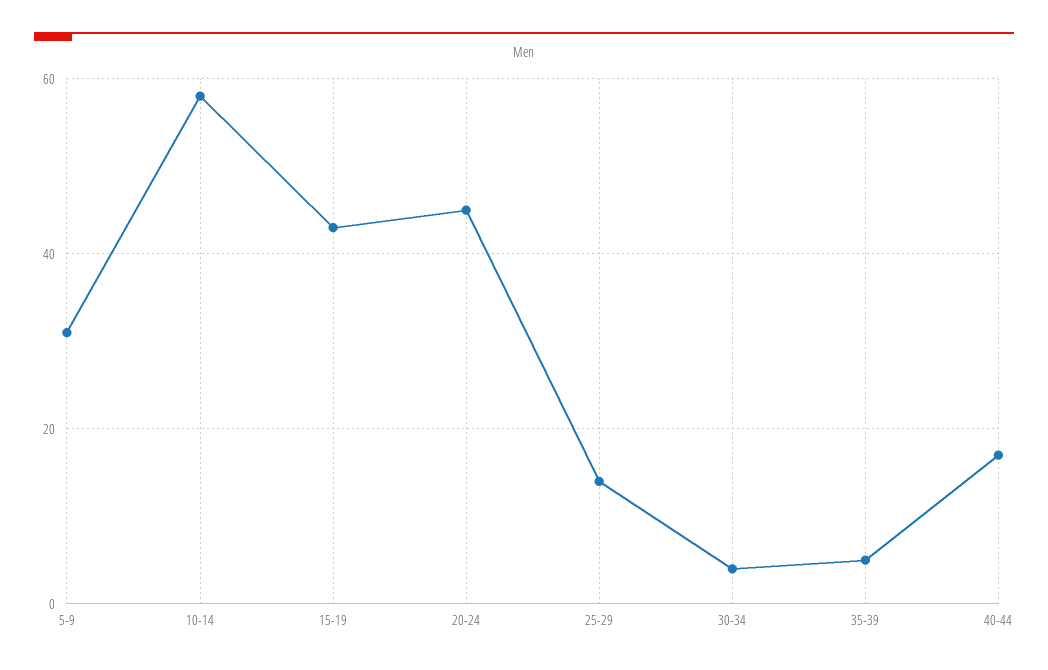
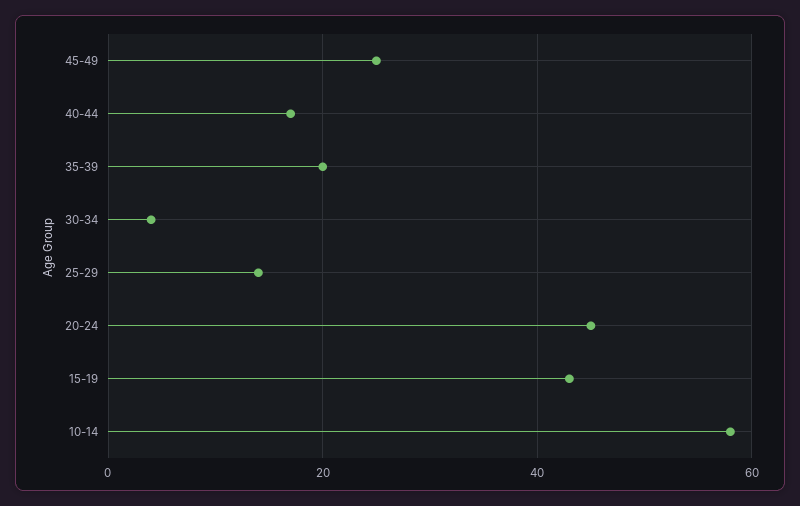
5-9: 30 -> none
35-39: 5 -> 20
45-49: none -> 25

